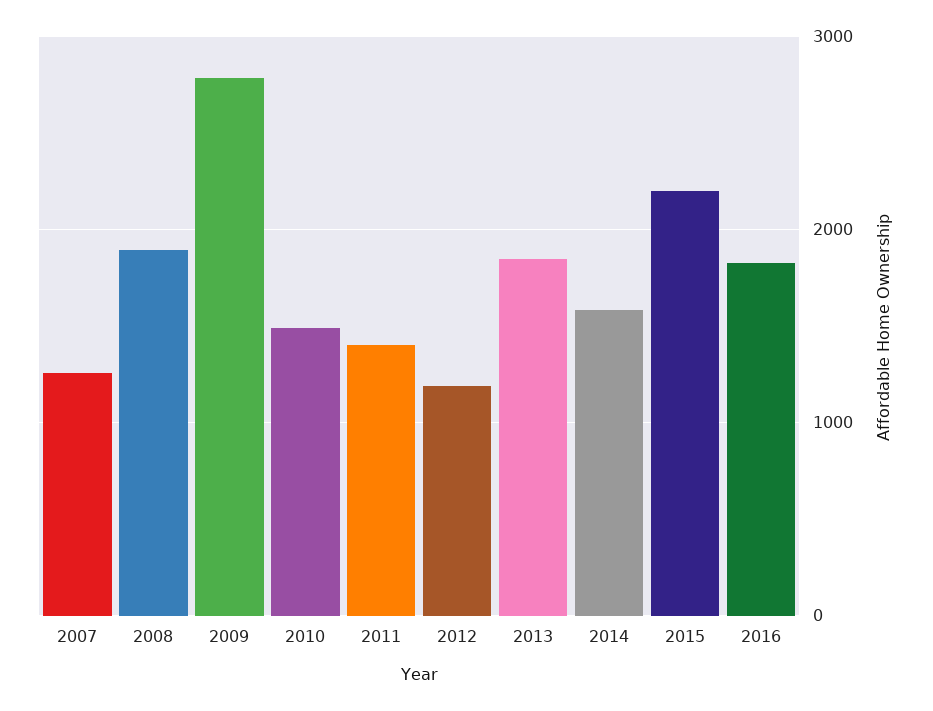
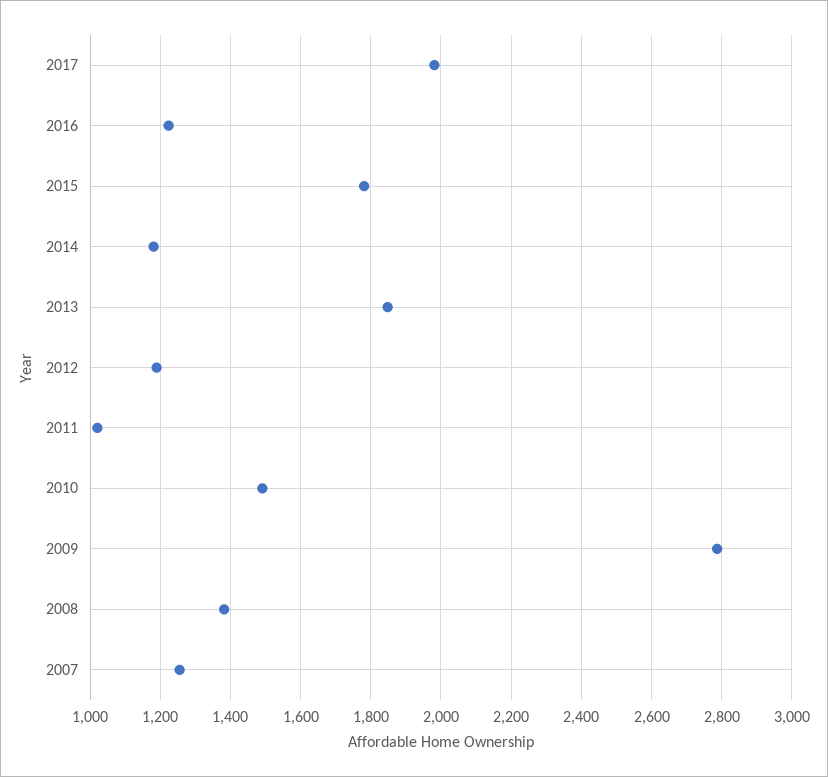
2008: 1900 -> 1380
2011: 1400 -> 1020
2014: 1600 -> 1180
2015: 2200 -> 1780
2016: 1800 -> 1220
2017: none -> 1980

